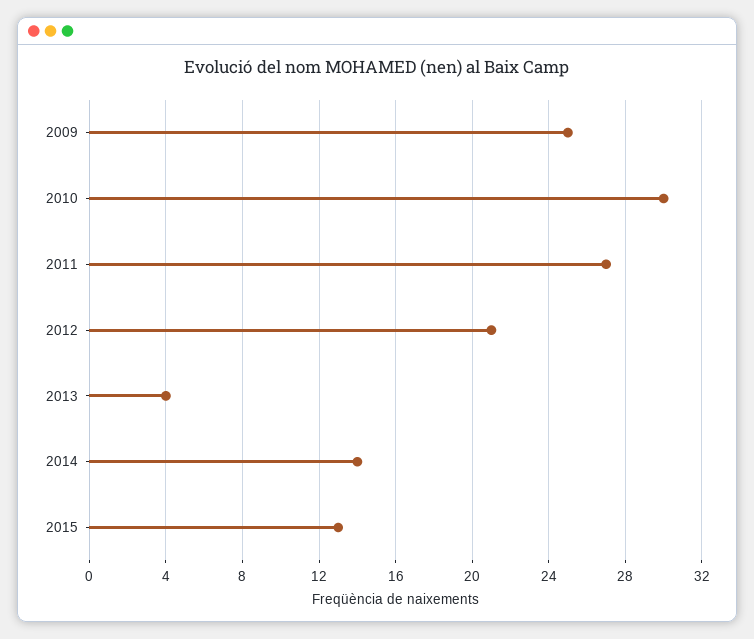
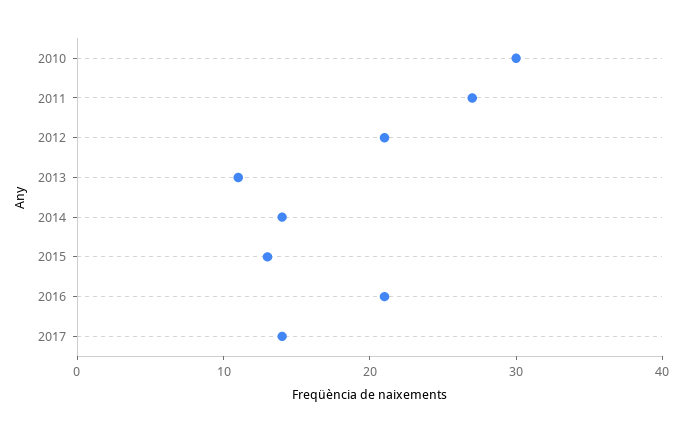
2009: 25 -> none
2013: 4 -> 11
2016: none -> 21
2017: none -> 14

